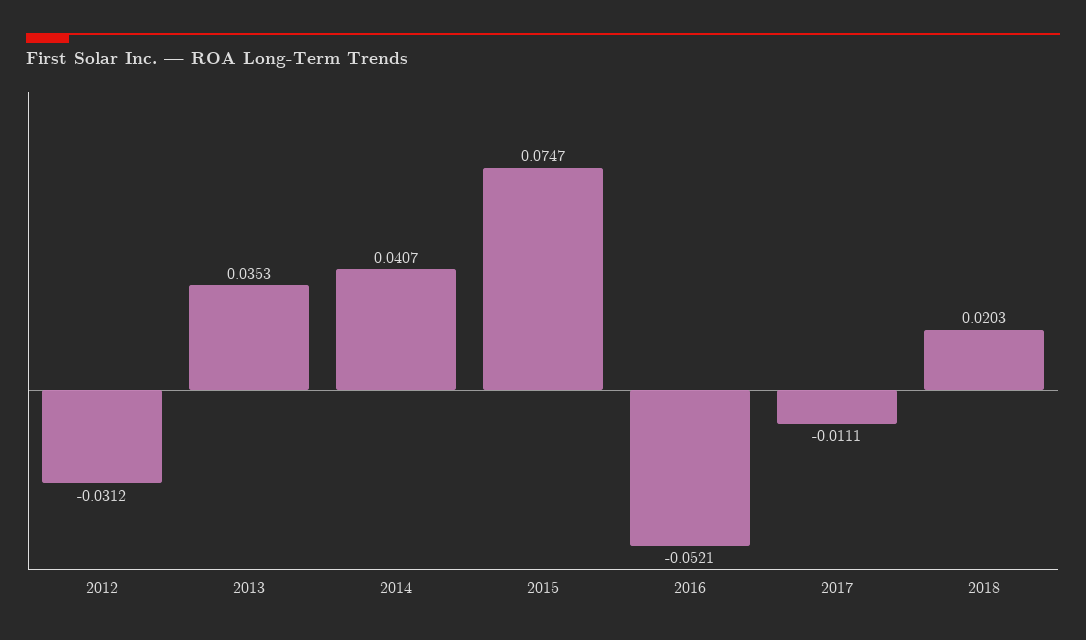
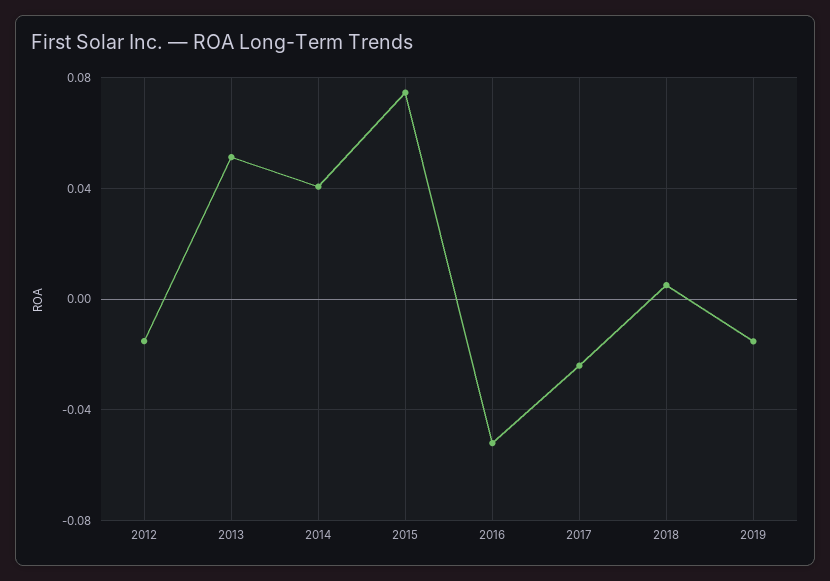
2012: -0.0312 -> -0.015
2013: 0.0353 -> 0.05
2017: -0.0111 -> -0.025
2018: 0.0203 -> 0.005
2019: none -> -0.015

